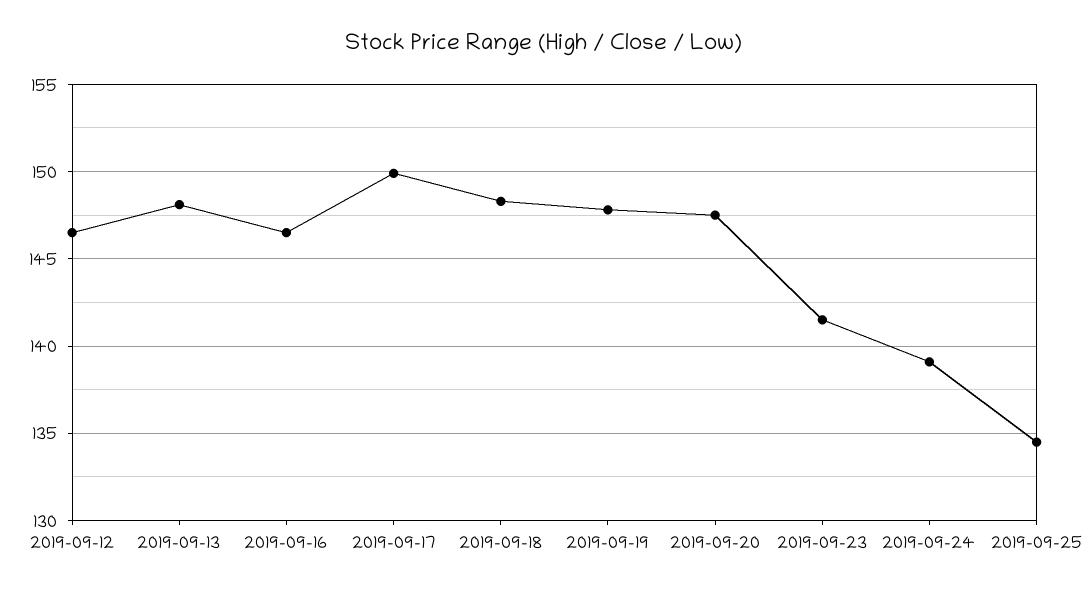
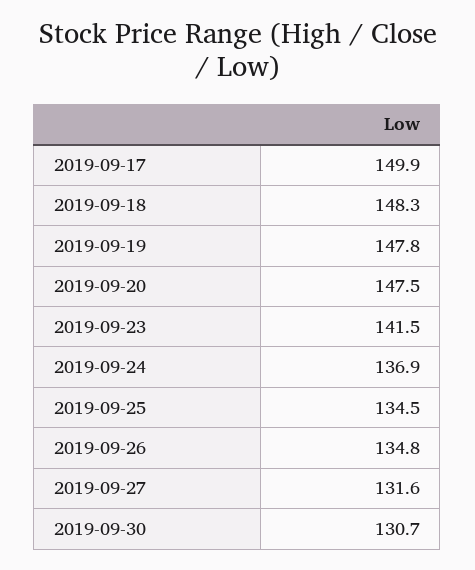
2019-09-12: 146.5 -> none
2019-09-13: 148 -> none
2019-09-16: 146.5 -> none
2019-09-24: 139 -> 136.9
2019-09-26: none -> 134.8
2019-09-27: none -> 131.6
2019-09-30: none -> 130.7

